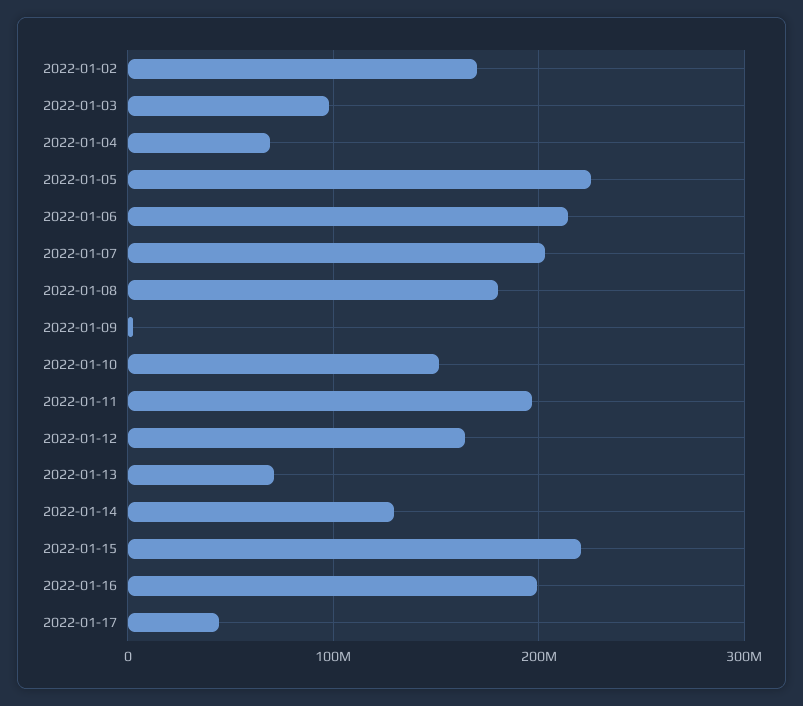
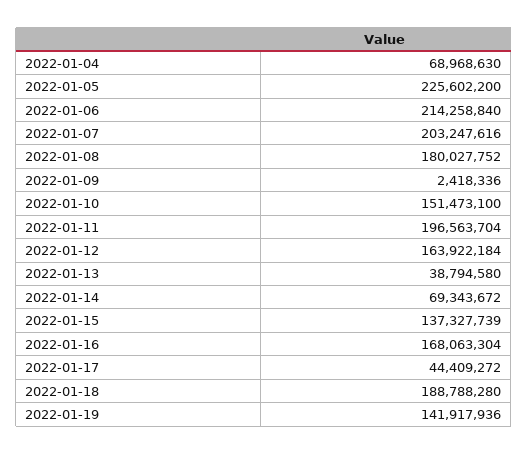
2022-01-02: 170000000 -> none
2022-01-03: 100000000 -> none
2022-01-13: 70000000 -> 38794580
2022-01-14: 130000000 -> 69343672
2022-01-15: 220000000 -> 137327739
2022-01-16: 200000000 -> 168063304
2022-01-18: none -> 188788280
2022-01-19: none -> 141917936

